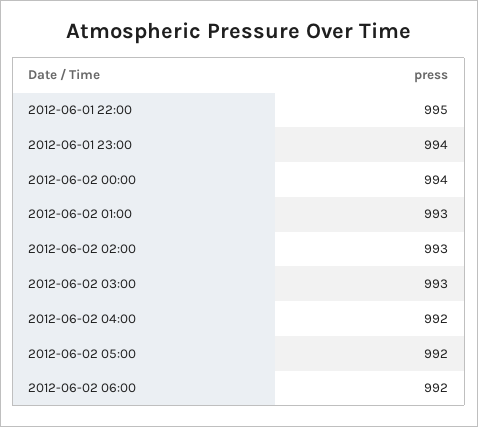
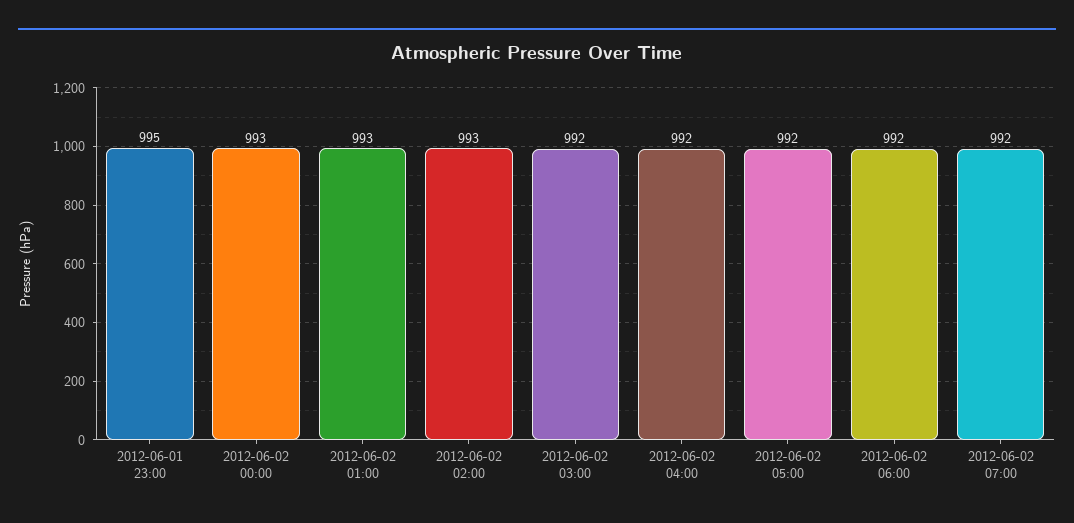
2012-06-01 22:00: 995 -> none
2012-06-01 23:00: 994 -> 995
2012-06-02 00:00: 994 -> 993
2012-06-02 03:00: 993 -> 992
2012-06-02 07:00: none -> 992

